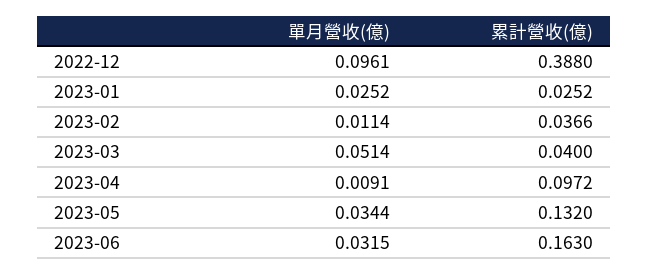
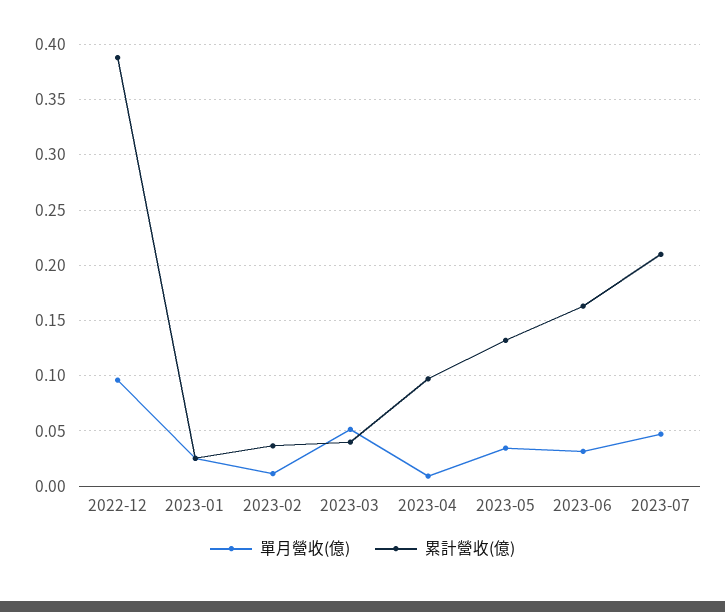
單月營收(億), 2023-07: none -> 0.05
累計營收(億), 2023-07: none -> 0.21

